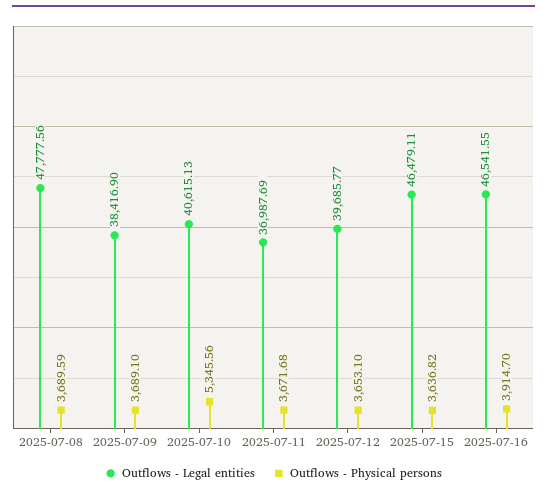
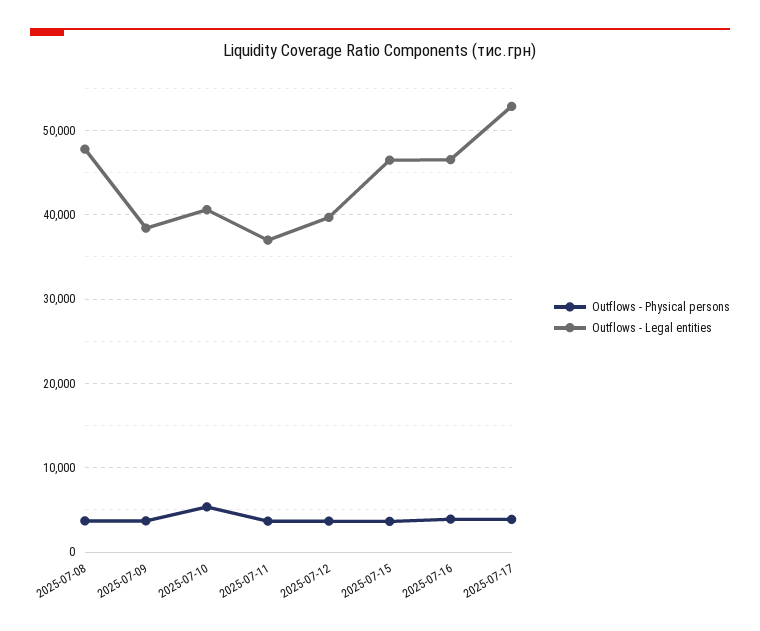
Outflows - Physical persons, 2025-07-17: none -> 4000
Outflows - Legal entities, 2025-07-17: none -> 53000

